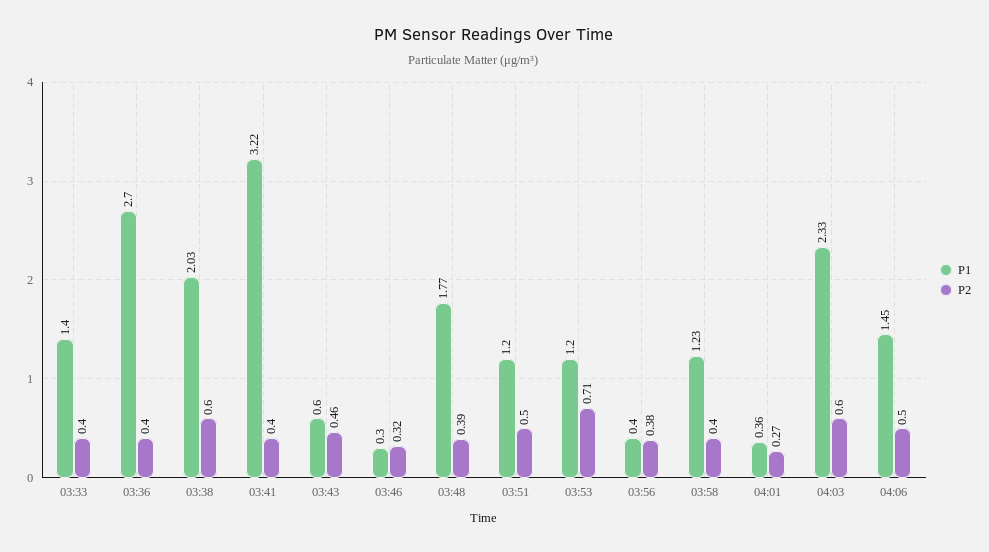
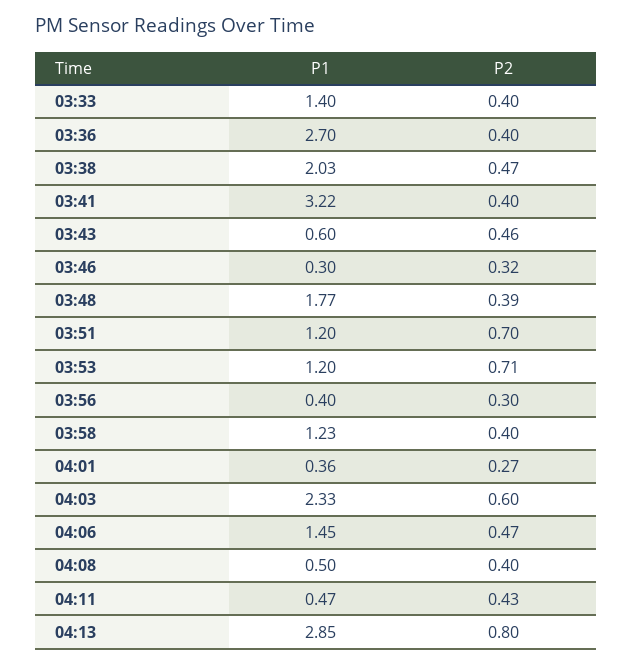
P2, 03:38: 0.6 -> 0.47
P2, 03:51: 0.5 -> 0.7
P2, 03:56: 0.38 -> 0.3
P2, 04:06: 0.5 -> 0.47
P1, 04:08: none -> 0.5
P2, 04:08: none -> 0.4
P1, 04:11: none -> 0.47
P2, 04:11: none -> 0.43
P1, 04:13: none -> 2.85
P2, 04:13: none -> 0.8

